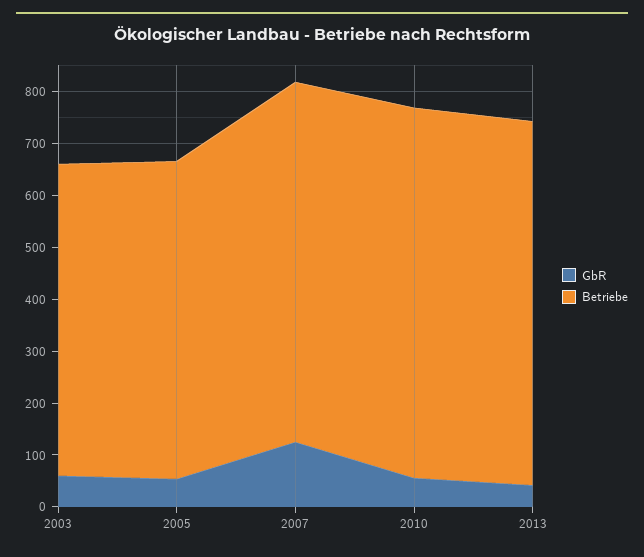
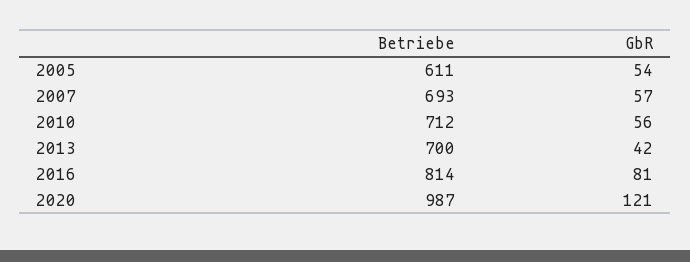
GbR, 2003: 60 -> none
Betriebe, 2003: 600 -> none
GbR, 2007: 120 -> 57
Betriebe, 2016: none -> 814
GbR, 2016: none -> 81
Betriebe, 2020: none -> 987
GbR, 2020: none -> 121

